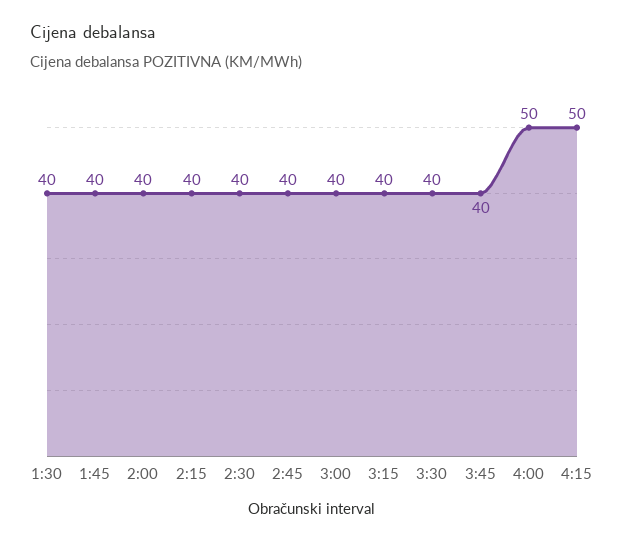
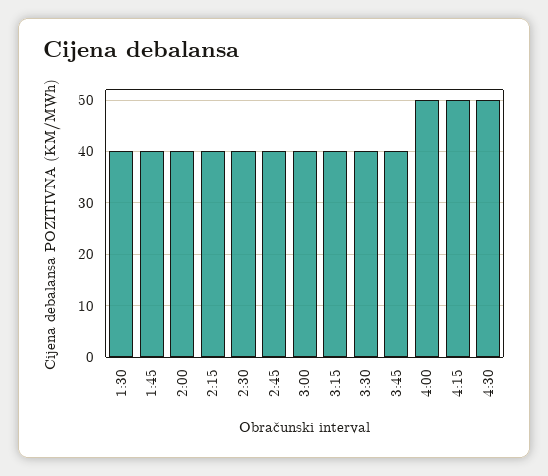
4:30: none -> 50

